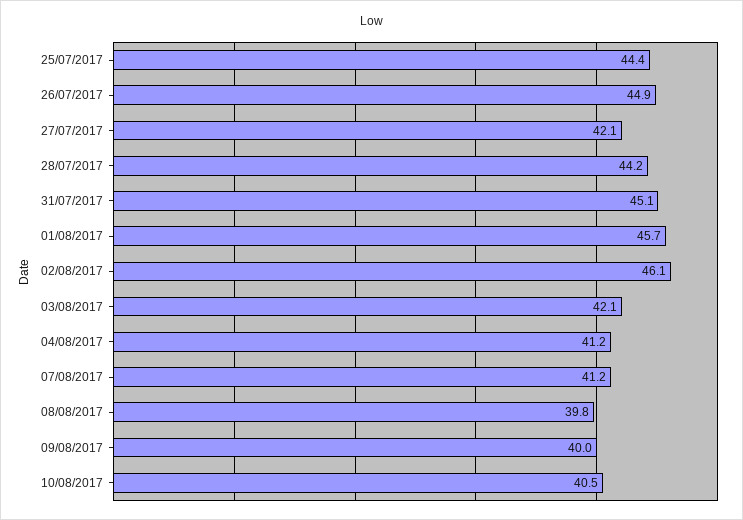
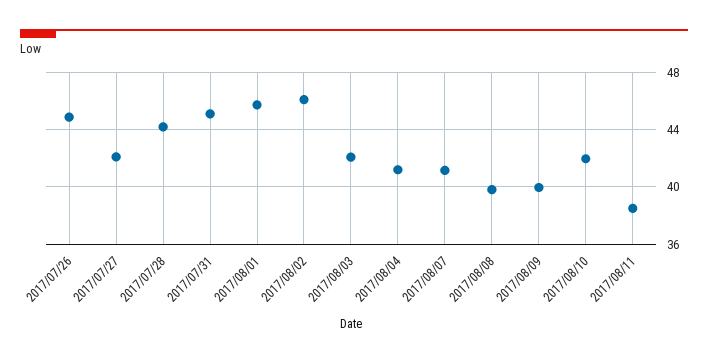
25/07/2017: 44.4 -> none
10/08/2017: 40.5 -> 42
2017/08/11: none -> 38.5

